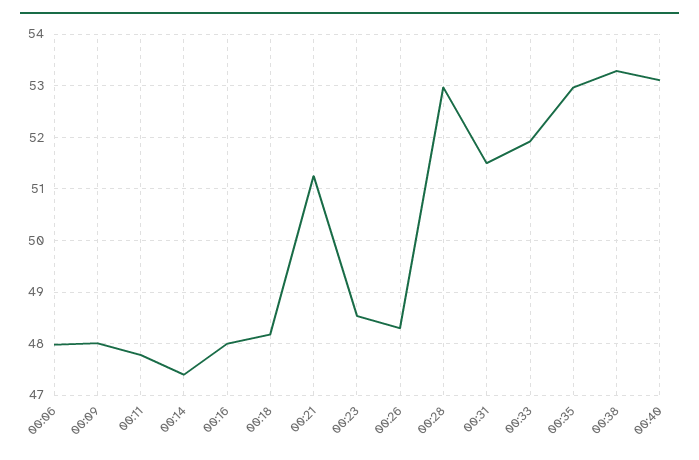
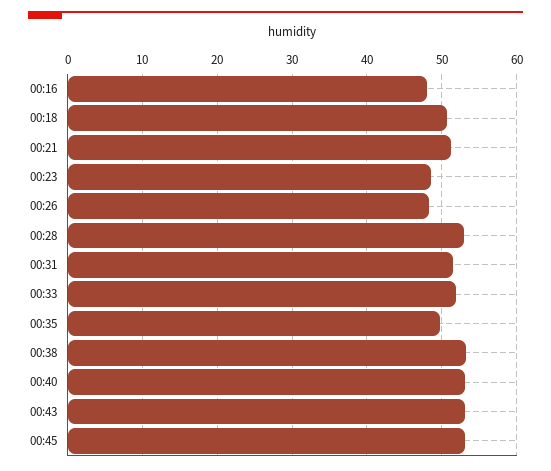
00:06: 48 -> none
00:09: 48 -> none
00:11: 47.8 -> none
00:14: 47.4 -> none
00:18: 48.2 -> 51
00:35: 53 -> 50
00:43: none -> 53
00:45: none -> 53

